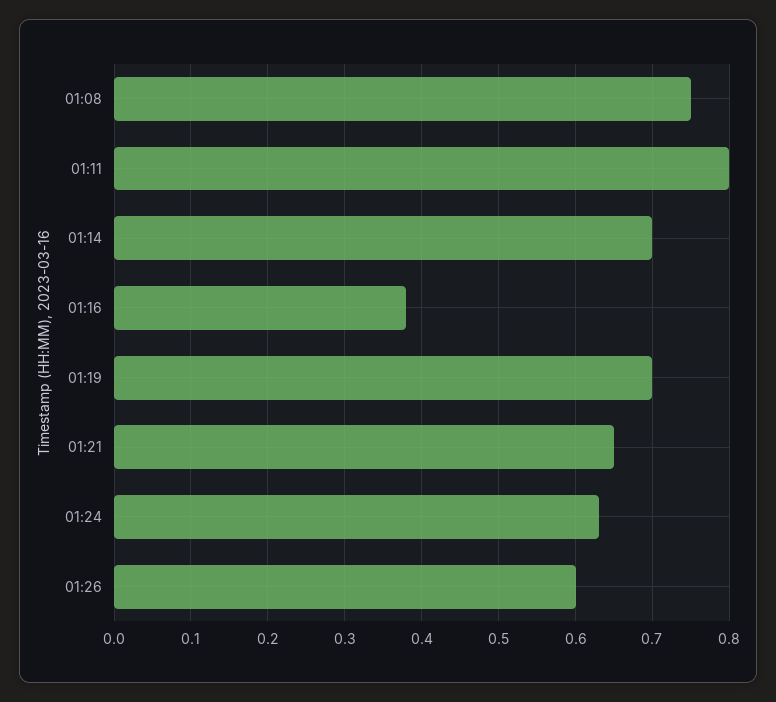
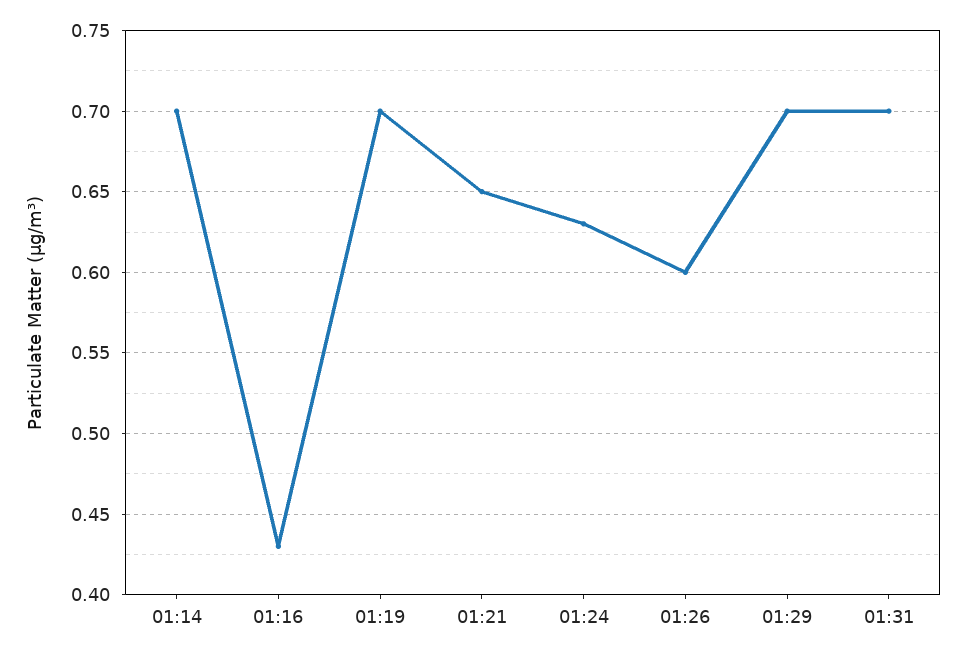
01:08: 0.75 -> none
01:11: 0.8 -> none
01:16: 0.38 -> 0.43
01:29: none -> 0.7
01:31: none -> 0.7

